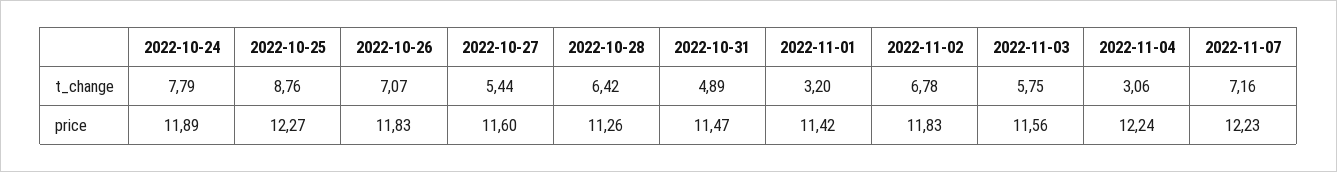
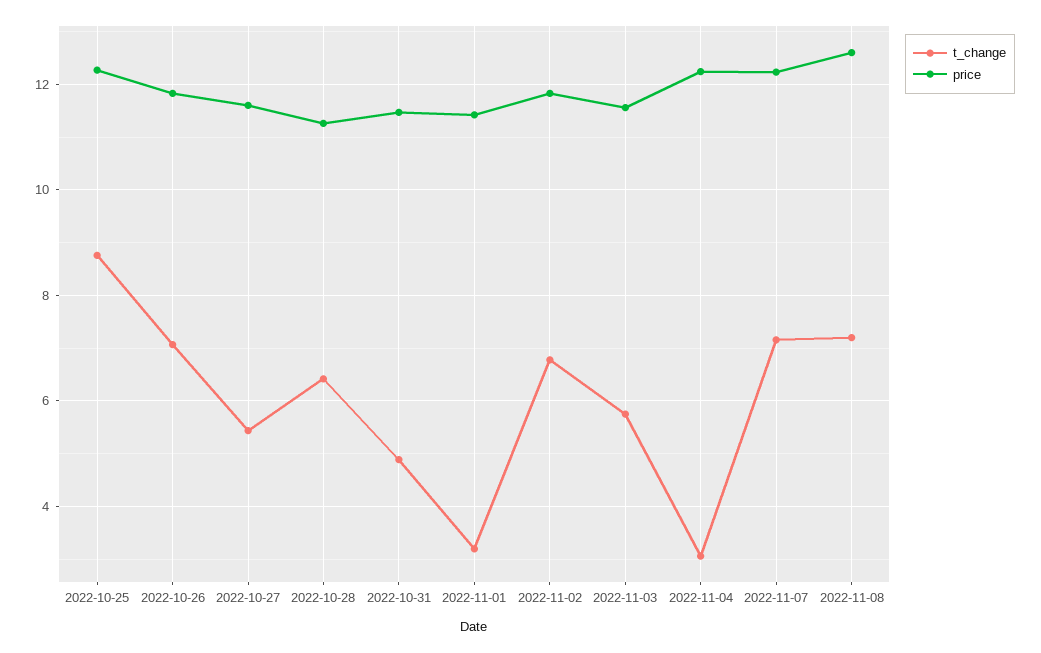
t_change, 2022-10-24: 7.79 -> none
price, 2022-10-24: 11.89 -> none
t_change, 2022-11-08: none -> 7.2
price, 2022-11-08: none -> 12.6

